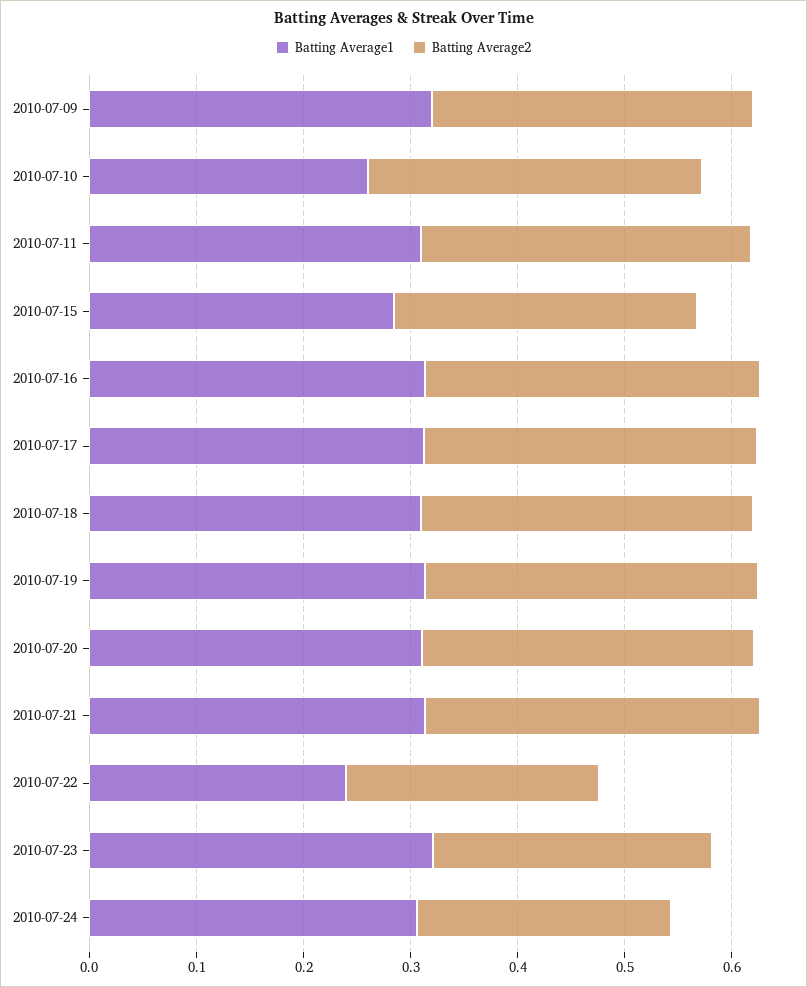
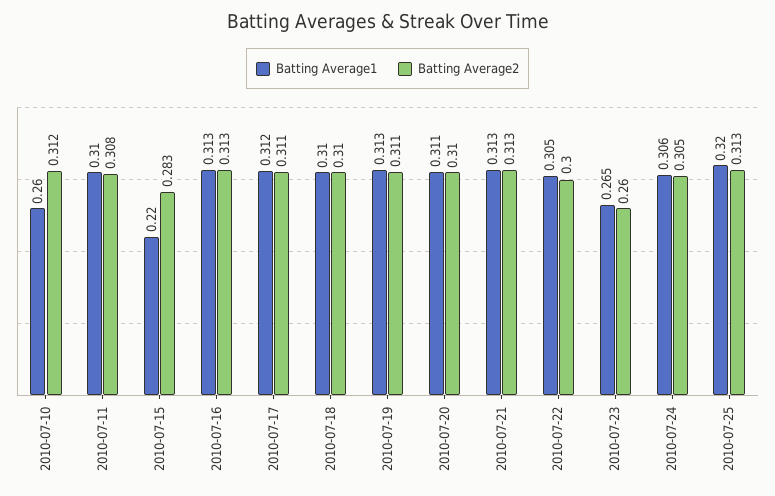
Batting Average1, 2010-07-09: 0.32 -> none
Batting Average2, 2010-07-09: 0.3 -> none
Batting Average1, 2010-07-15: 0.28 -> 0.22
Batting Average1, 2010-07-22: 0.24 -> 0.305
Batting Average2, 2010-07-22: 0.24 -> 0.3
Batting Average1, 2010-07-23: 0.32 -> 0.265
Batting Average2, 2010-07-24: 0.24 -> 0.305
Batting Average1, 2010-07-25: none -> 0.32
Batting Average2, 2010-07-25: none -> 0.313

